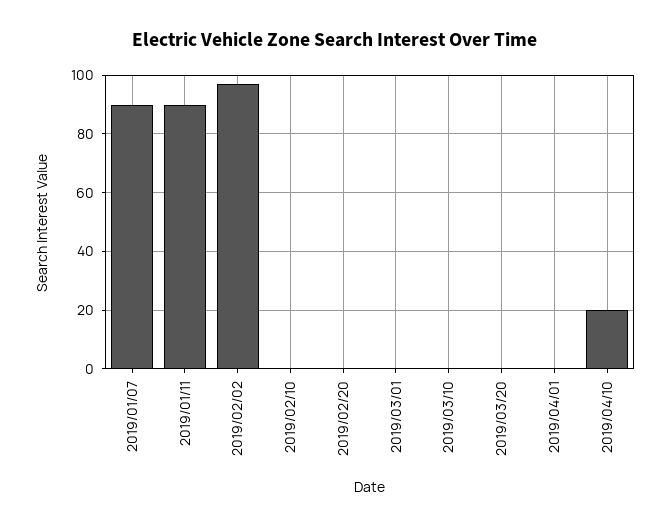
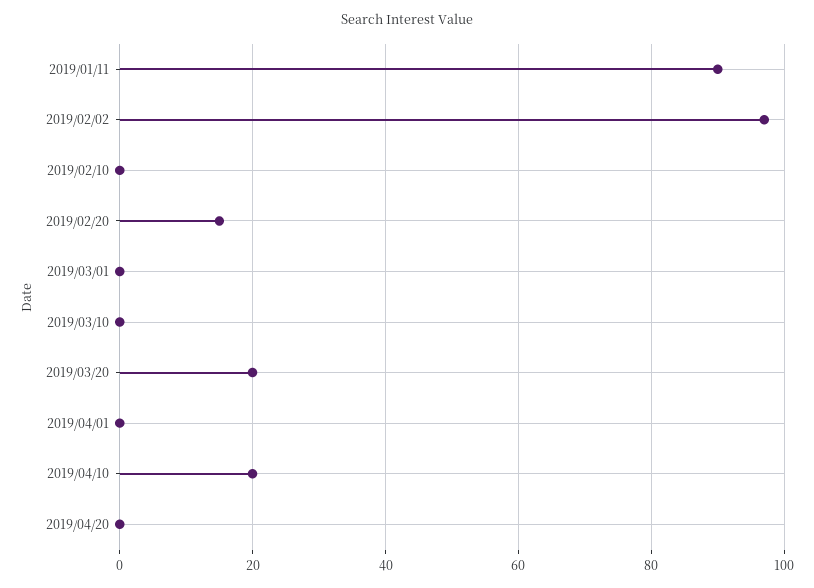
2019/01/07: 90 -> none
2019/02/20: 0 -> 15
2019/03/20: 0 -> 20
2019/04/20: none -> 0

